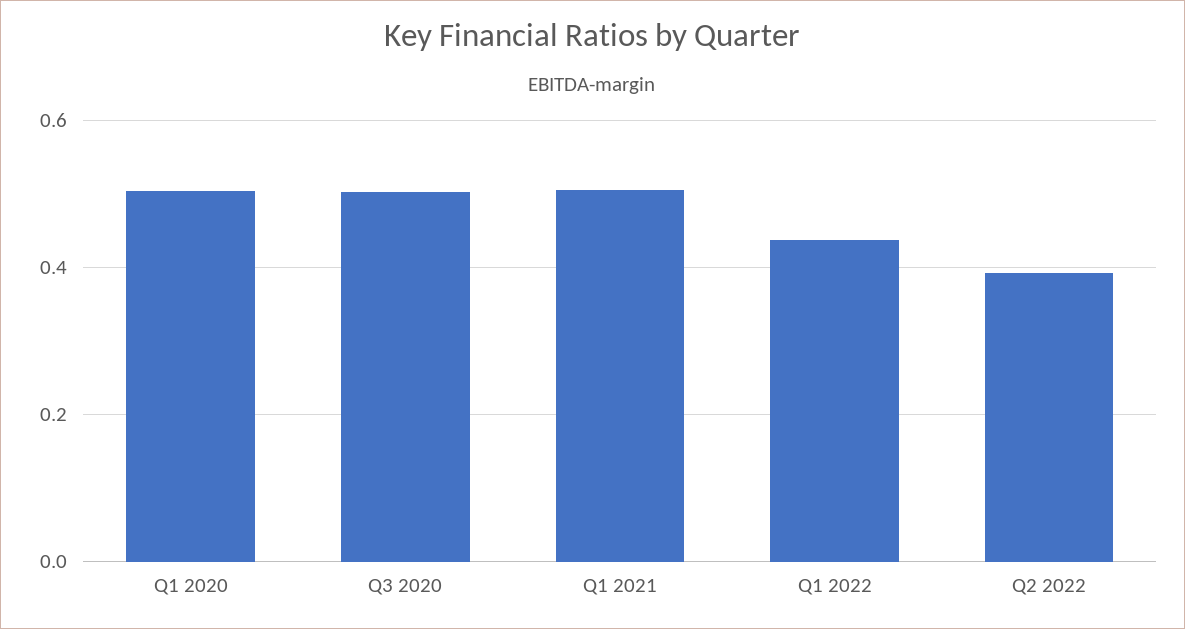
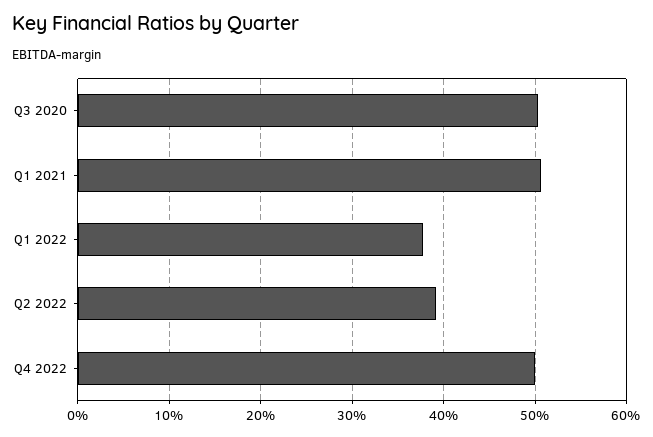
Q1 2020: 0.5 -> none
Q1 2022: 0.44 -> 0.38
Q4 2022: none -> 0.5

